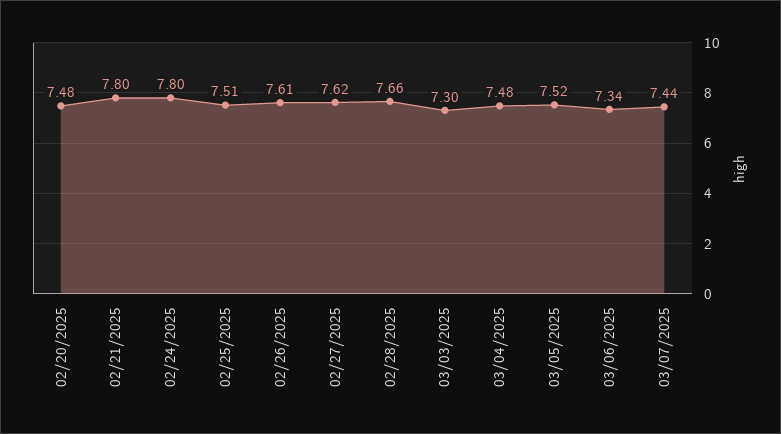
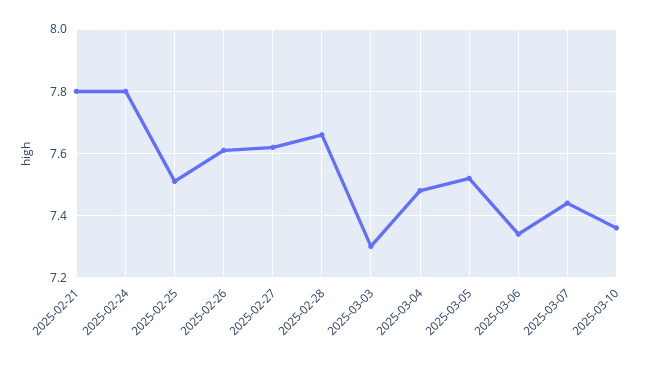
02/20/2025: 7.48 -> none
2025-03-10: none -> 7.35

